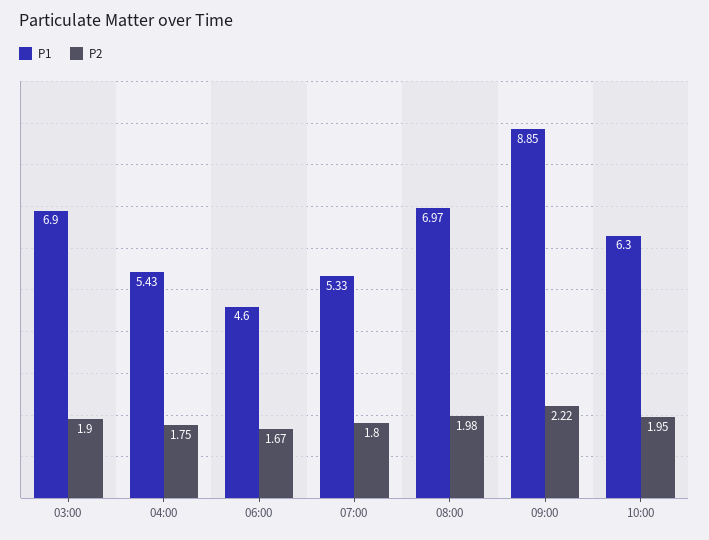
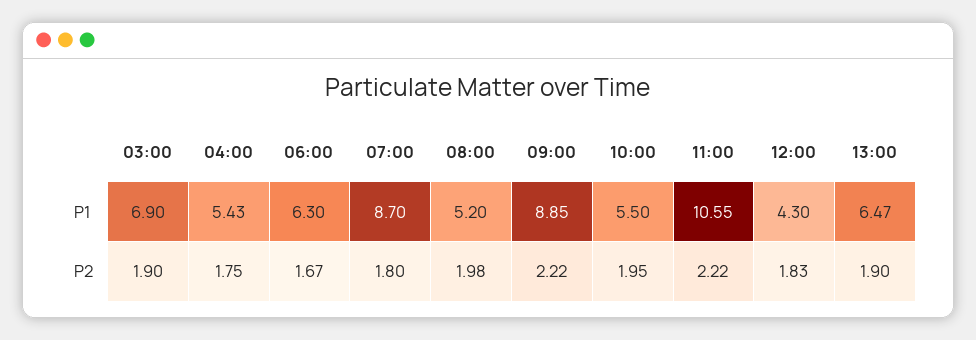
P1, 06:00: 4.6 -> 6.3
P1, 07:00: 5.33 -> 8.7
P1, 08:00: 6.97 -> 5.2
P1, 10:00: 6.3 -> 5.5
P1, 11:00: none -> 10.55
P1, 12:00: none -> 4.3
P1, 13:00: none -> 6.47
P2, 11:00: none -> 2.22
P2, 12:00: none -> 1.83
P2, 13:00: none -> 1.9

